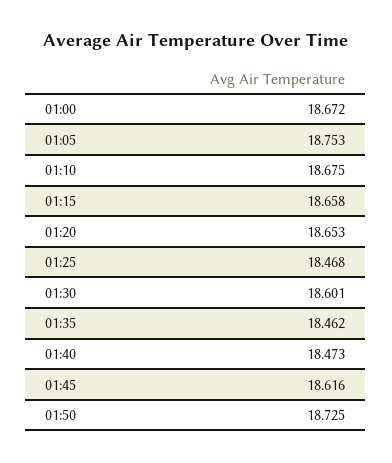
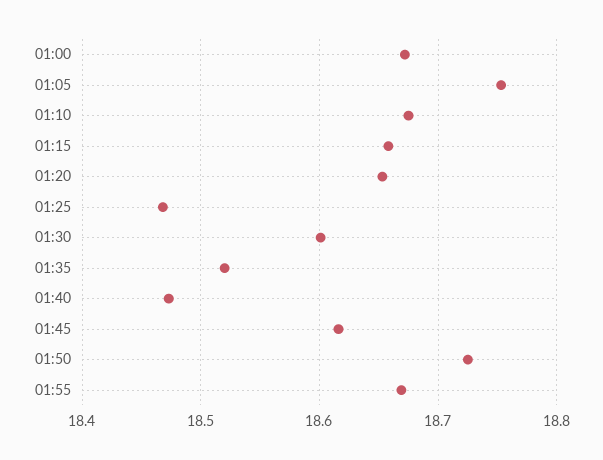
01:35: 18.462 -> 18.52
01:55: none -> 18.67

